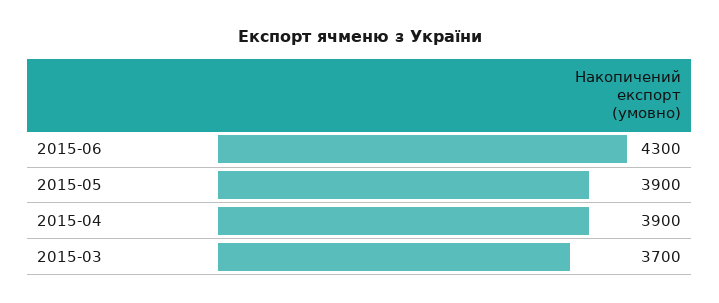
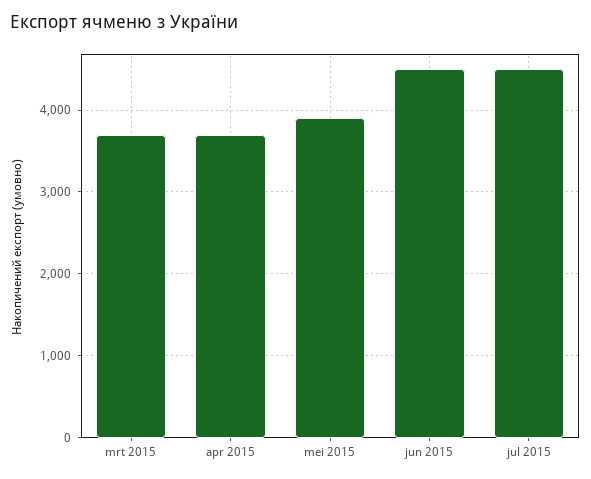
2015-06: 4300 -> 4500
2015-04: 3900 -> 3700
jul 2015: none -> 4500

